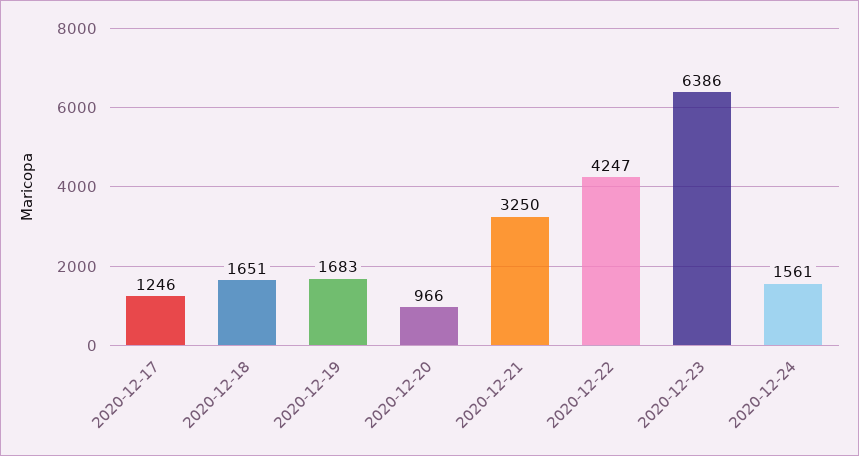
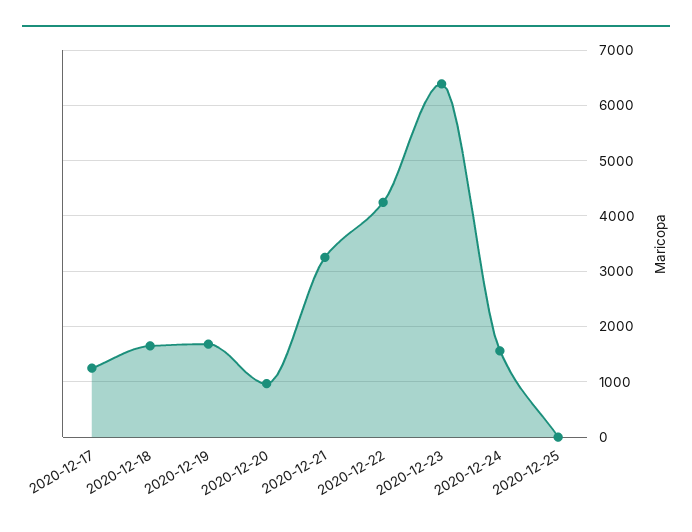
2020-12-25: none -> 0

